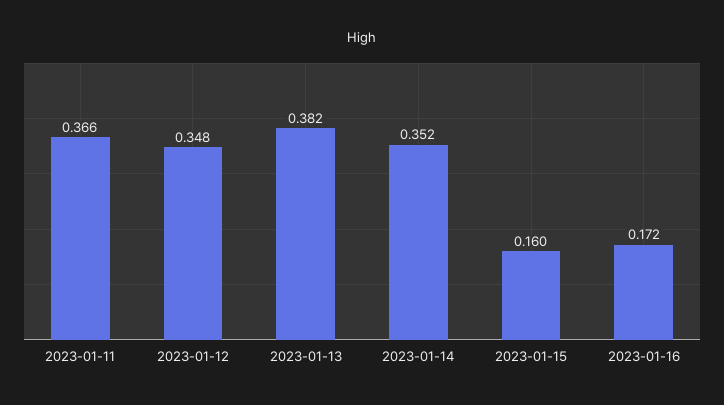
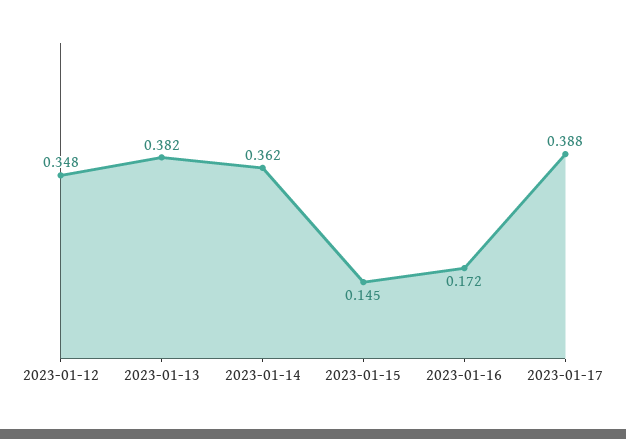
2023-01-11: 0.366 -> none
2023-01-14: 0.352 -> 0.362
2023-01-15: 0.16 -> 0.145
2023-01-17: none -> 0.388

